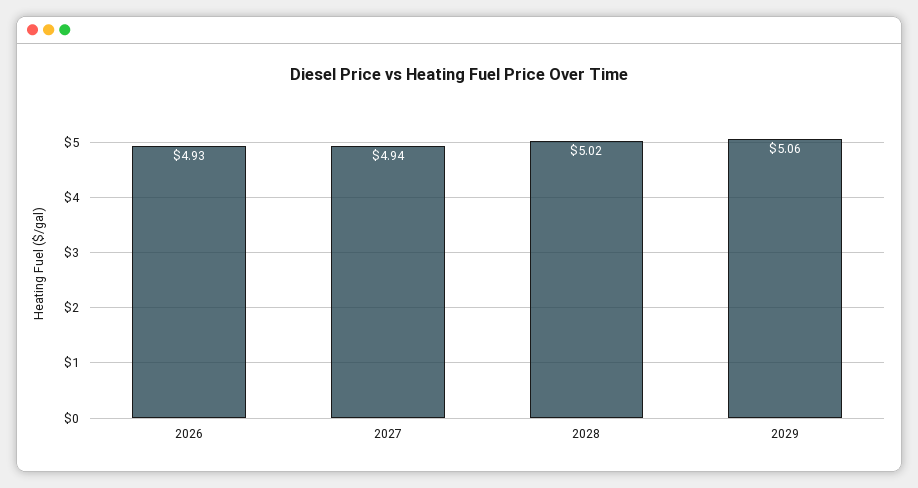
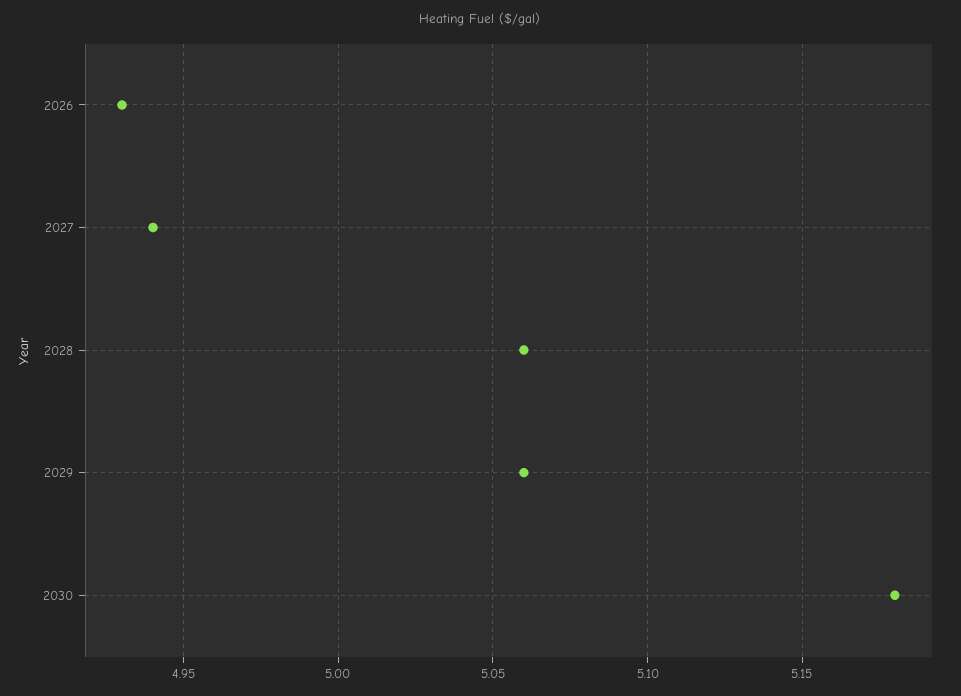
2028: 5.02 -> 5.06
2030: none -> 5.18

